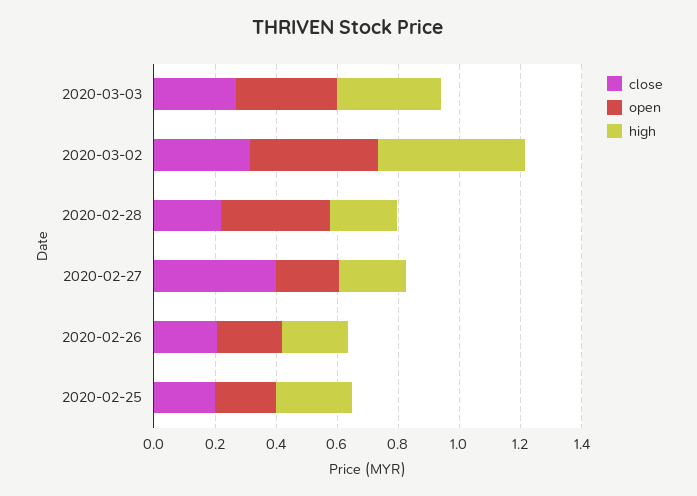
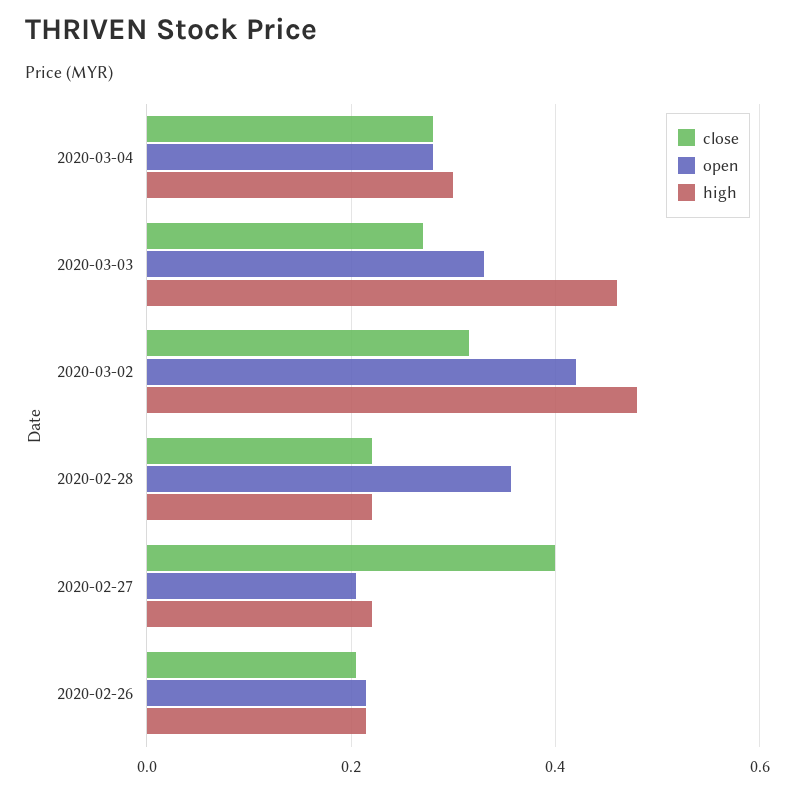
high, 2020-03-03: 0.35 -> 0.46
close, 2020-02-25: 0.2 -> none
open, 2020-02-25: 0.2 -> none
high, 2020-02-25: 0.25 -> none
close, 2020-03-04: none -> 0.28
open, 2020-03-04: none -> 0.28
high, 2020-03-04: none -> 0.3

